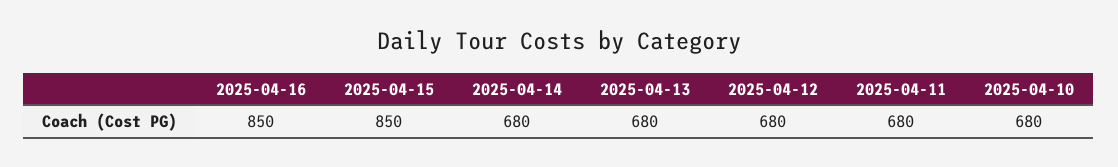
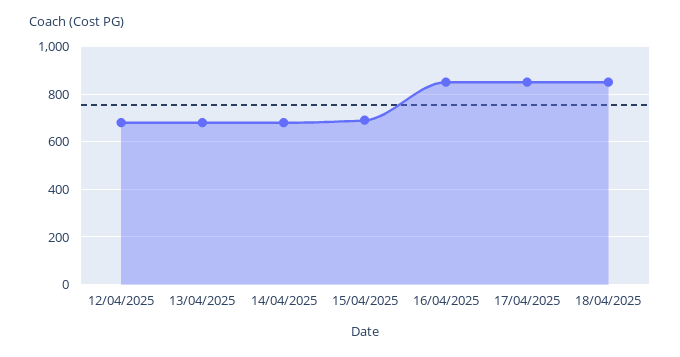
2025-04-15: 850 -> 700
2025-04-11: 680 -> none
2025-04-10: 680 -> none
17/04/2025: none -> 850
18/04/2025: none -> 850

